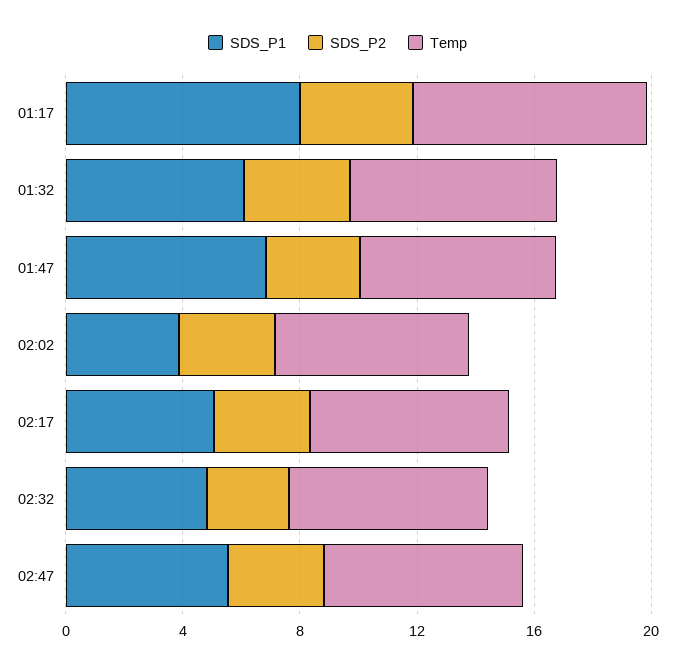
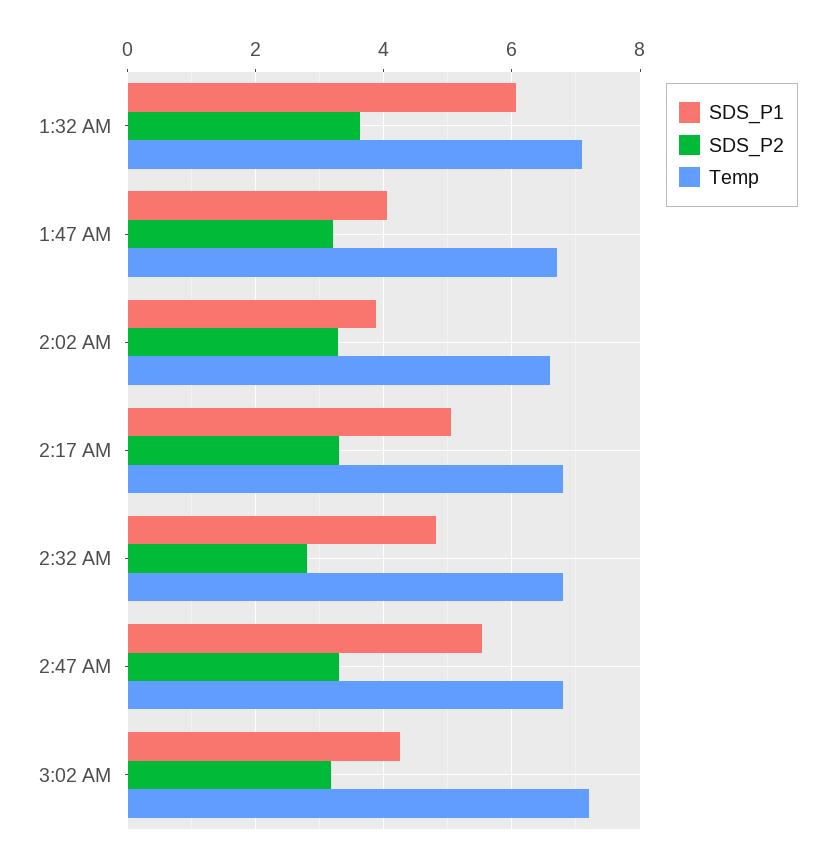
SDS_P1, 01:17: 8 -> none
SDS_P2, 01:17: 4 -> none
Temp, 01:17: 8 -> none
SDS_P1, 01:47: 7 -> 4
SDS_P1, 3:02 AM: none -> 4.2
SDS_P2, 3:02 AM: none -> 3.2
Temp, 3:02 AM: none -> 7.2

